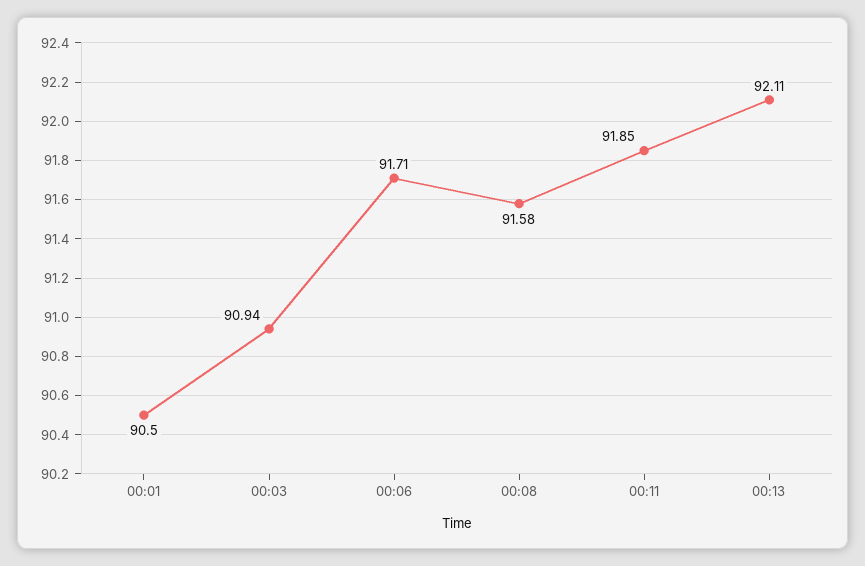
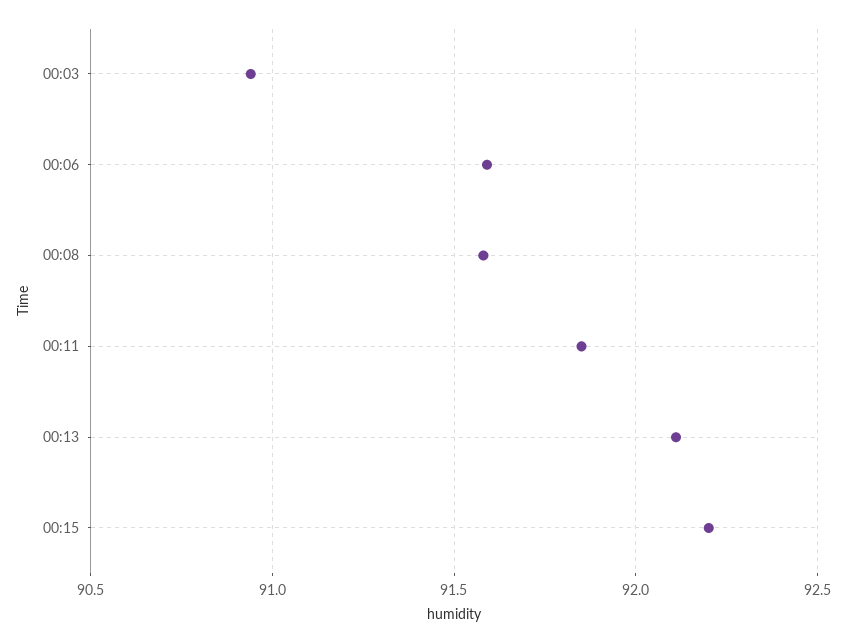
00:01: 90.5 -> none
00:06: 91.71 -> 91.6
00:15: none -> 92.2

